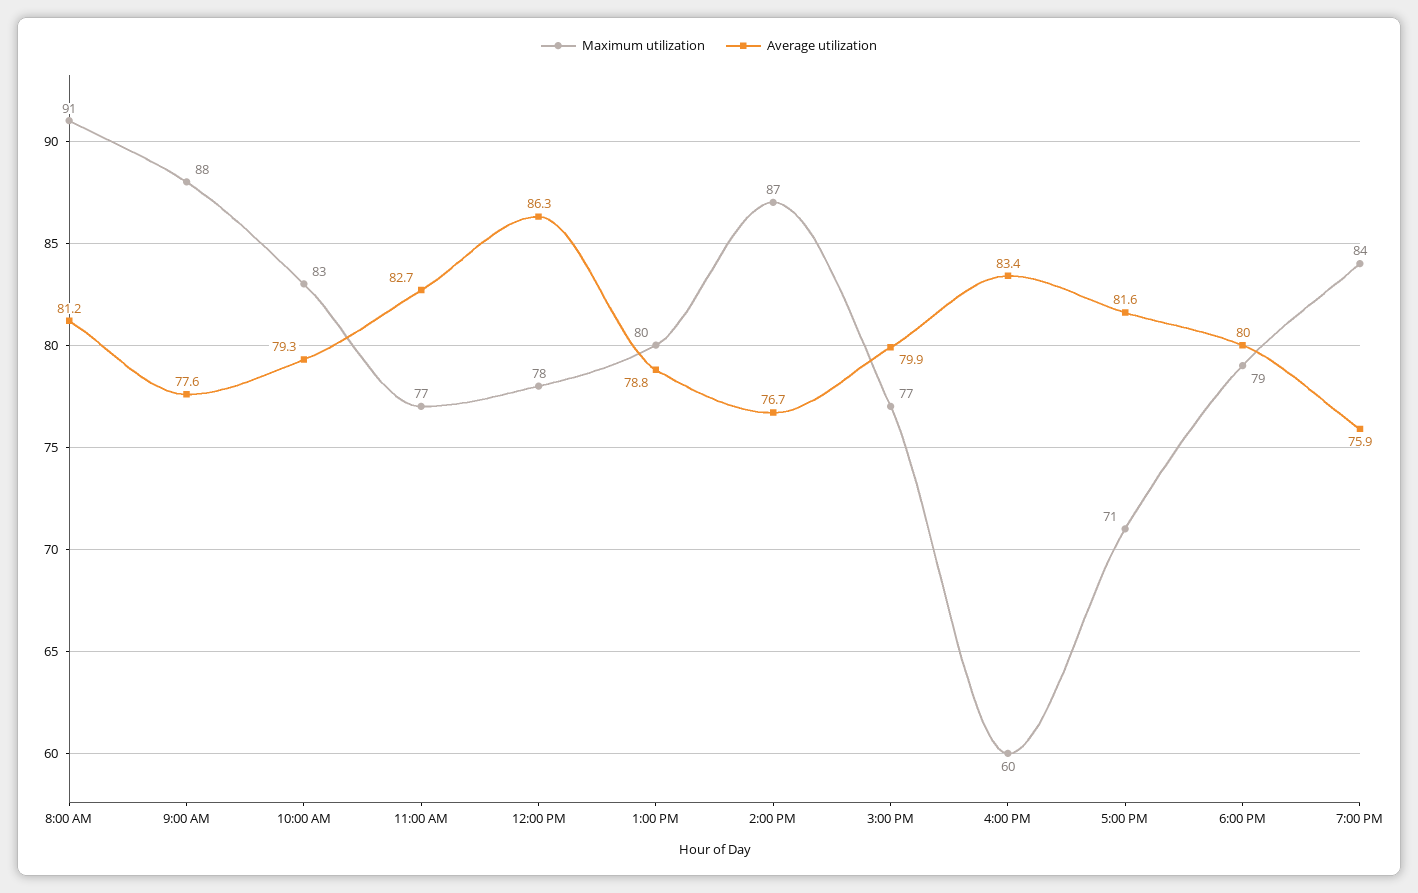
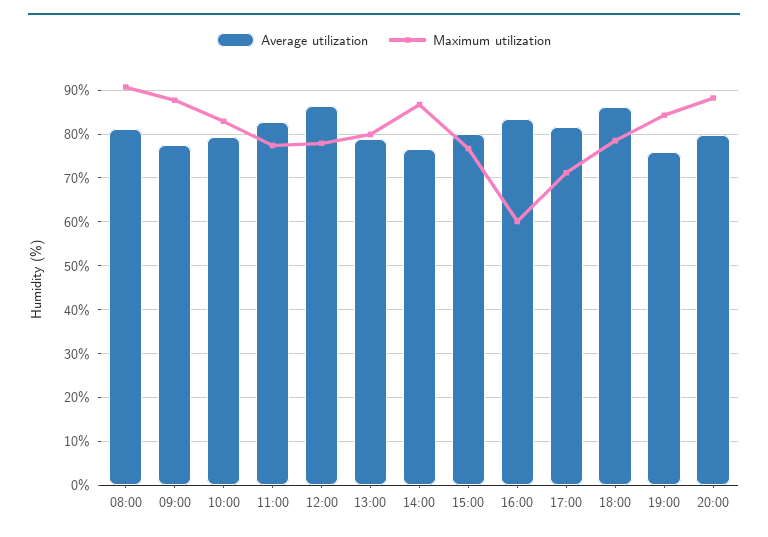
Average utilization, 6:00 PM: 80 -> 86
Average utilization, 20:00: none -> 80
Maximum utilization, 20:00: none -> 88

